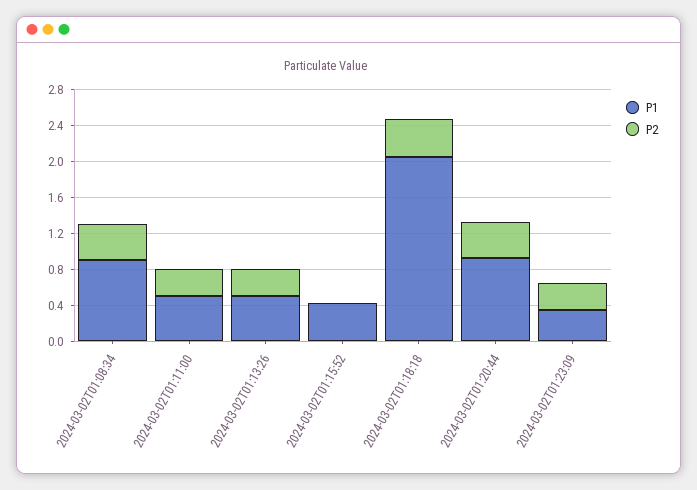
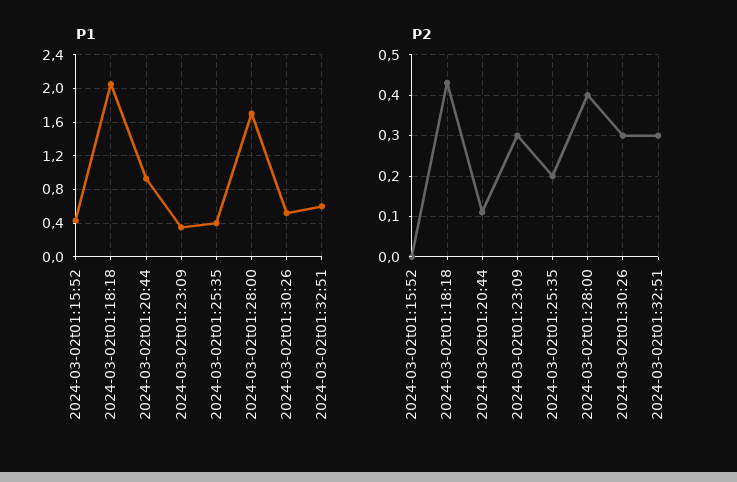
P1, 2024-03-02T01:08:34: 0.9 -> none
P2, 2024-03-02T01:08:34: 0.4 -> none
P1, 2024-03-02T01:11:00: 0.5 -> none
P2, 2024-03-02T01:11:00: 0.3 -> none
P1, 2024-03-02T01:13:26: 0.5 -> none
P2, 2024-03-02T01:13:26: 0.3 -> none
P2, 2024-03-02T01:20:44: 0.4 -> 0.1
P1, 2024-03-02t01:25:35: none -> 0.4
P1, 2024-03-02t01:28:00: none -> 1.7
P1, 2024-03-02t01:30:26: none -> 0.5
P1, 2024-03-02t01:32:51: none -> 0.6
P2, 2024-03-02t01:25:35: none -> 0.2
P2, 2024-03-02t01:28:00: none -> 0.4
P2, 2024-03-02t01:30:26: none -> 0.3
P2, 2024-03-02t01:32:51: none -> 0.3

